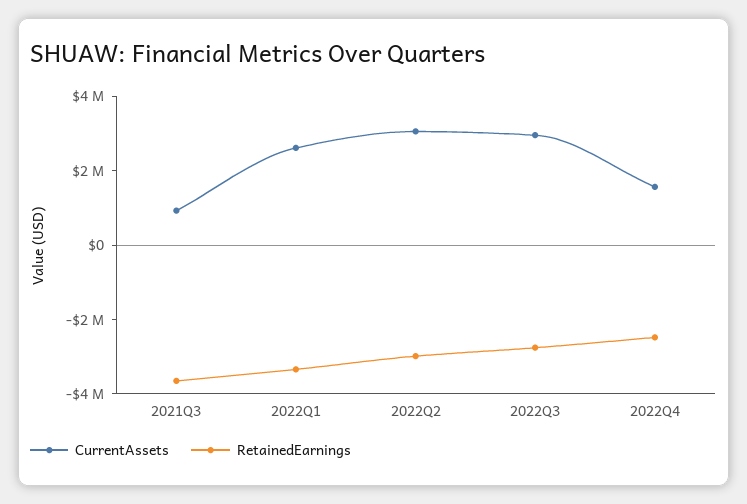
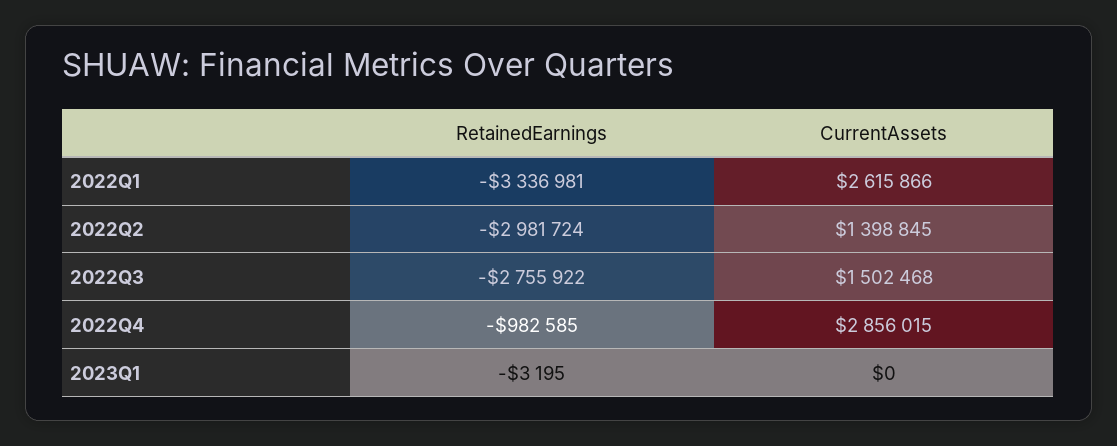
CurrentAssets, 2021Q3: 1000000 -> none
RetainedEarnings, 2021Q3: -3500000 -> none
CurrentAssets, 2022Q2: 3000000 -> 1398845
CurrentAssets, 2022Q3: 3000000 -> 1502468
CurrentAssets, 2022Q4: 1500000 -> 2856015
RetainedEarnings, 2022Q4: -2500000 -> -982585
RetainedEarnings, 2023Q1: none -> -3195
CurrentAssets, 2023Q1: none -> 0

